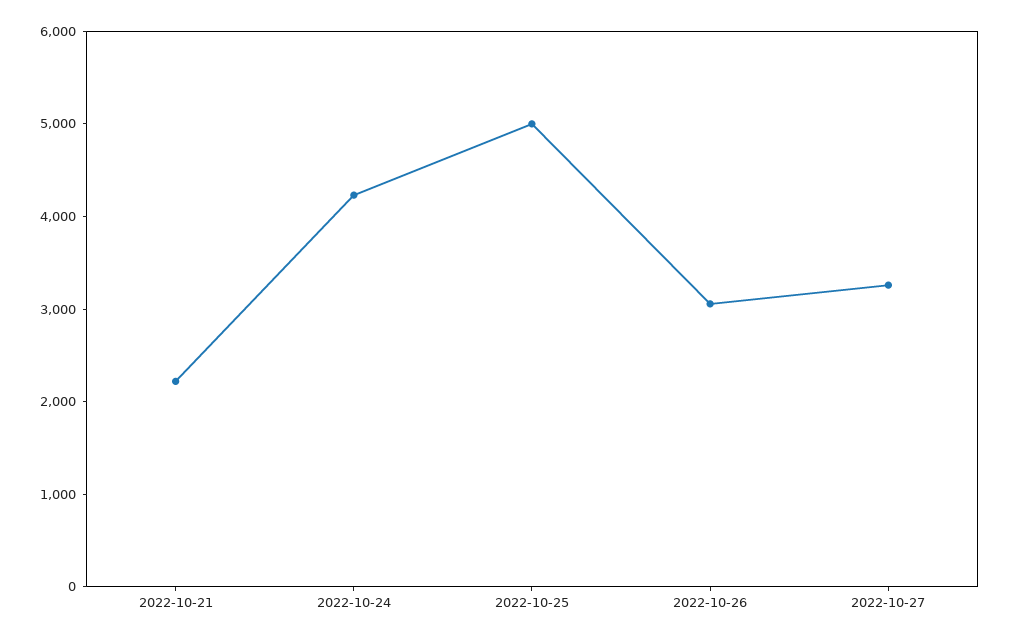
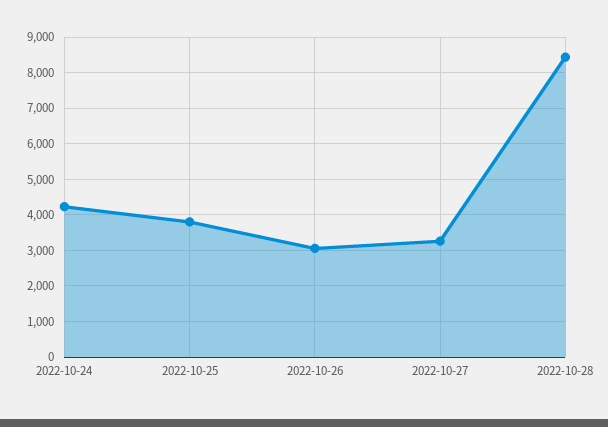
2022-10-21: 2200 -> none
2022-10-25: 5000 -> 3800
2022-10-28: none -> 8400

